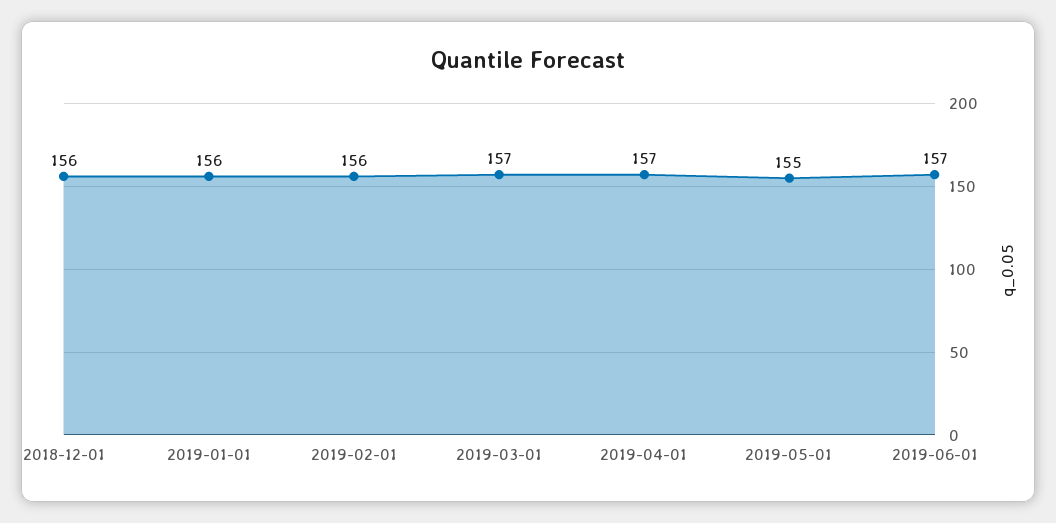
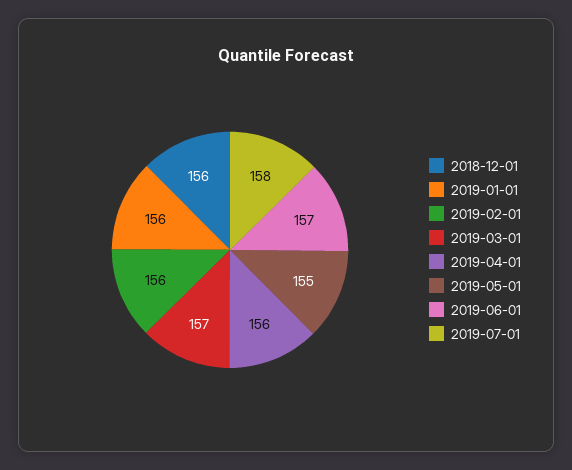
2019-04-01: 157 -> 156
2019-07-01: none -> 158

